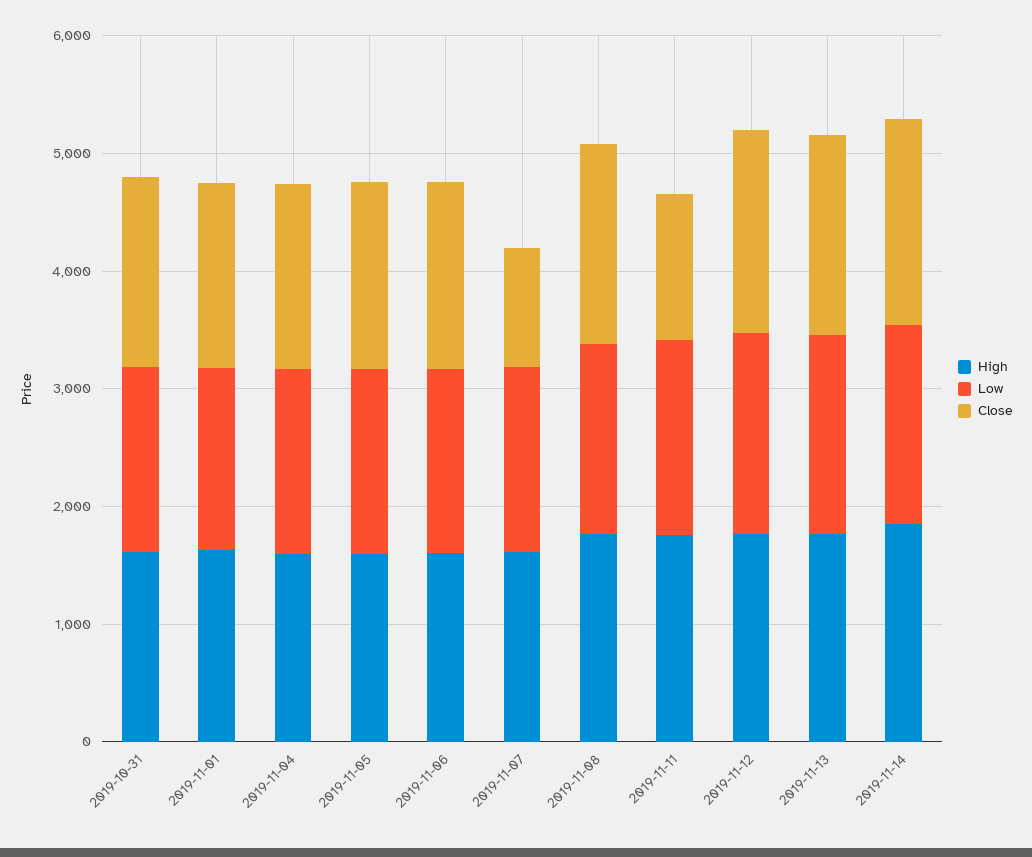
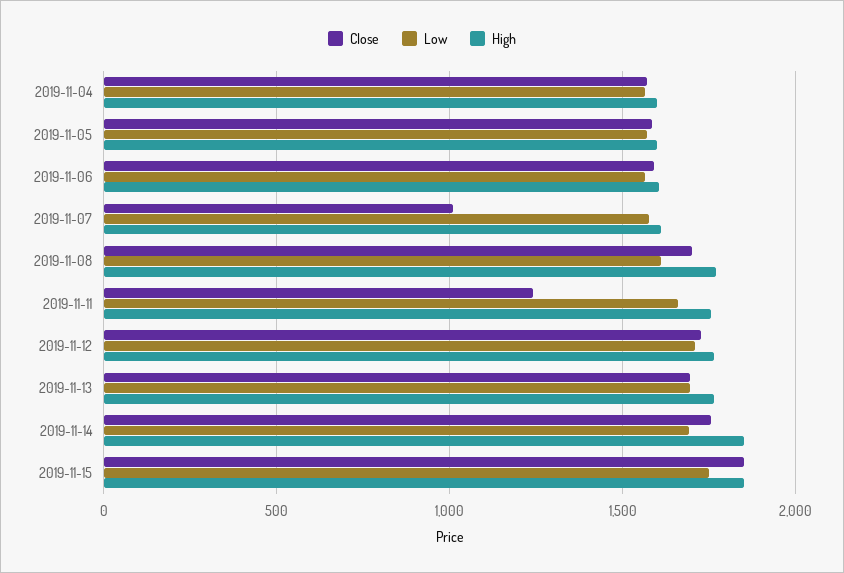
High, 2019-10-31: 1600 -> none
Low, 2019-10-31: 1600 -> none
Close, 2019-10-31: 1600 -> none
High, 2019-11-01: 1600 -> none
Low, 2019-11-01: 1600 -> none
Close, 2019-11-01: 1600 -> none
Close, 2019-11-15: none -> 1850
Low, 2019-11-15: none -> 1750
High, 2019-11-15: none -> 1850

